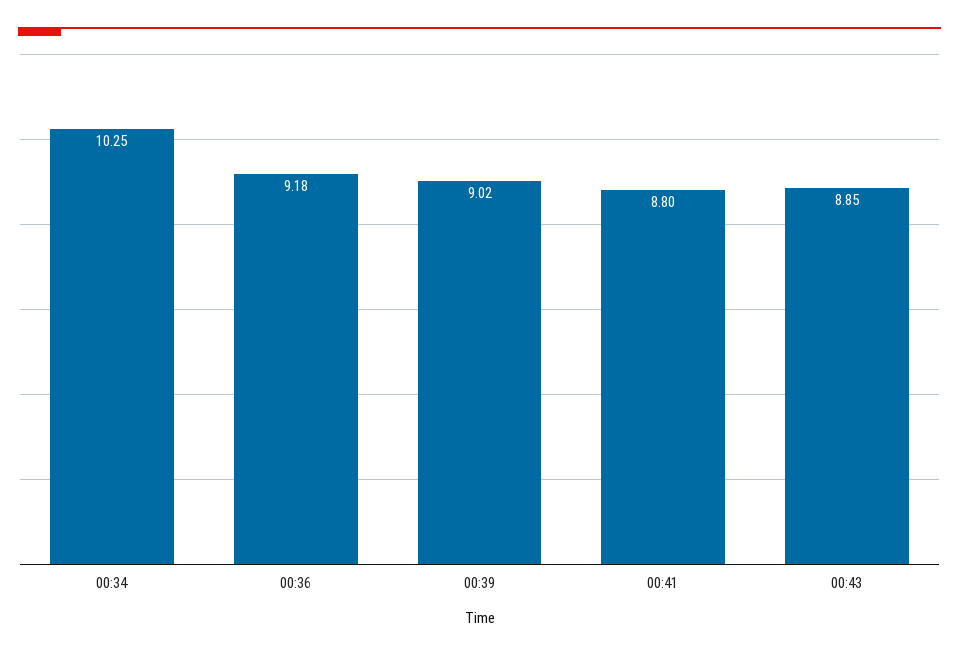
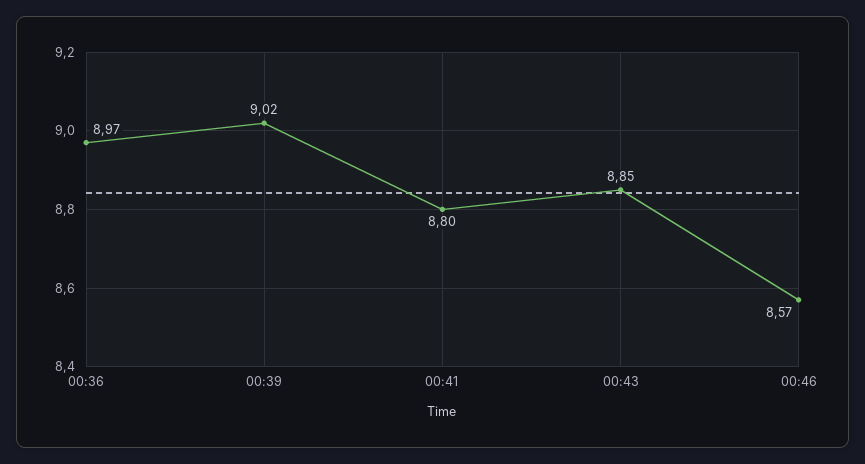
00:34: 10.25 -> none
00:36: 9.18 -> 8.97
00:46: none -> 8.57

